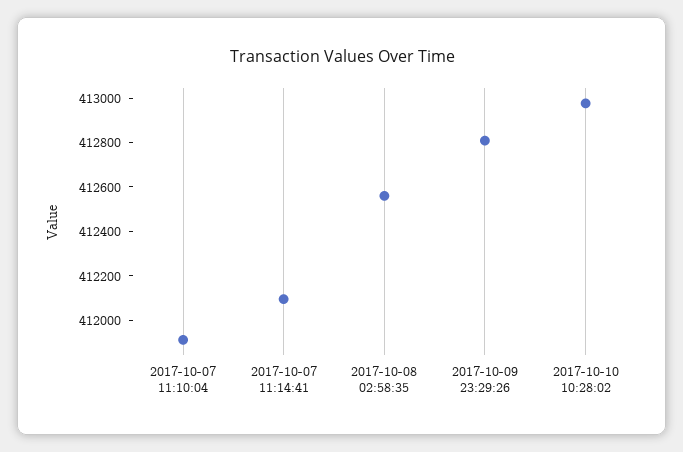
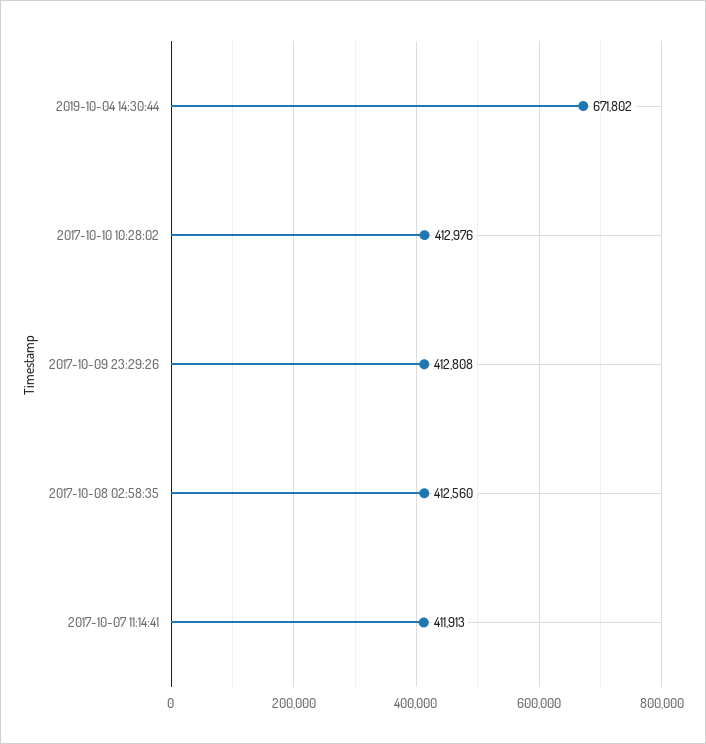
2017-10-07 11:10:04: 411900 -> none
2017-10-07 11:14:41: 412100 -> 411913
2019-10-04 14:30:44: none -> 671802

